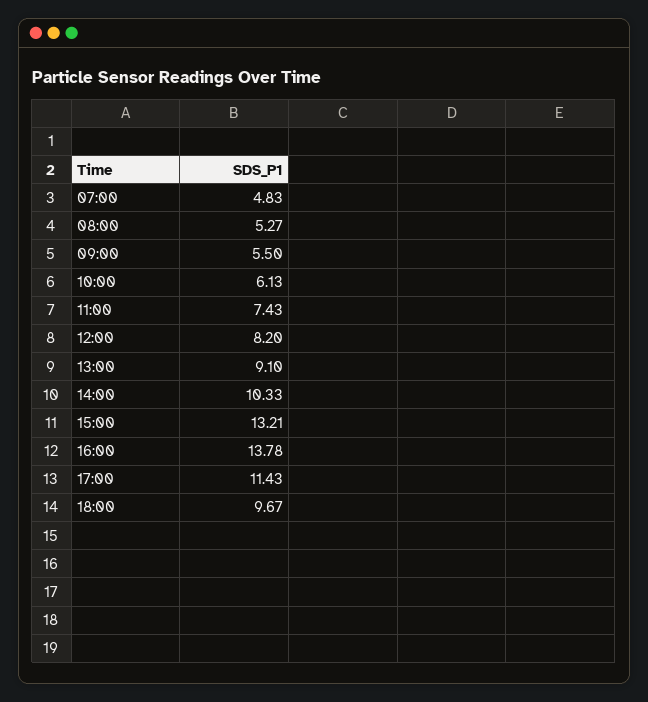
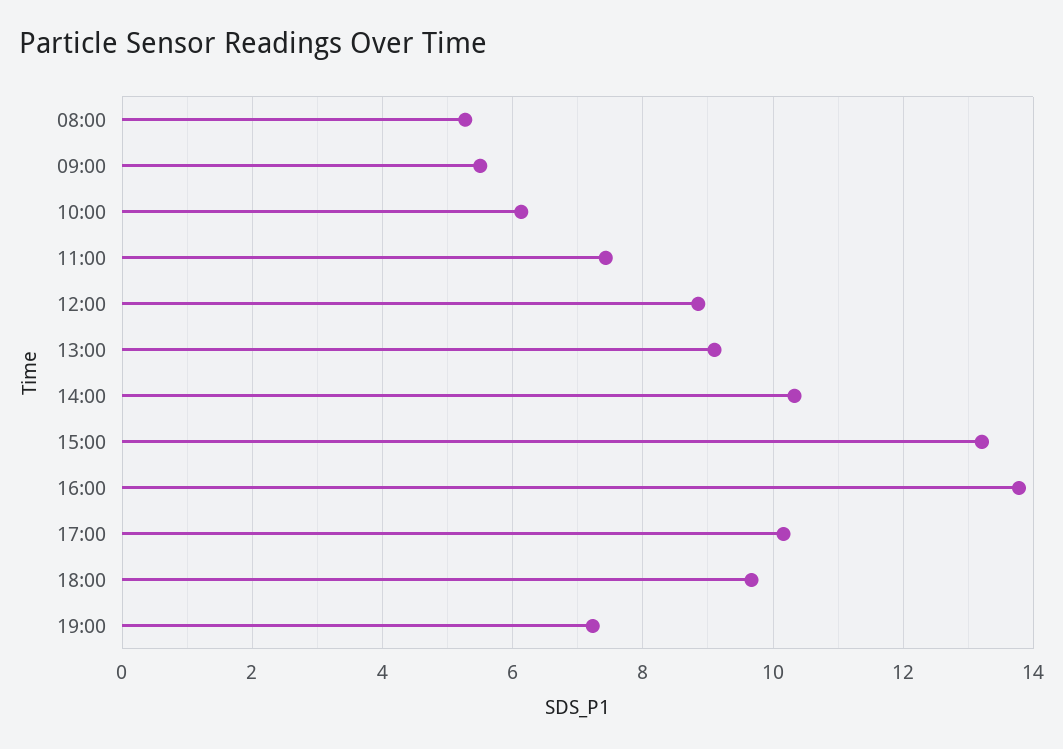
07:00: 4.83 -> none
12:00: 8.2 -> 8.8
17:00: 11.43 -> 10.2
19:00: none -> 7.2

